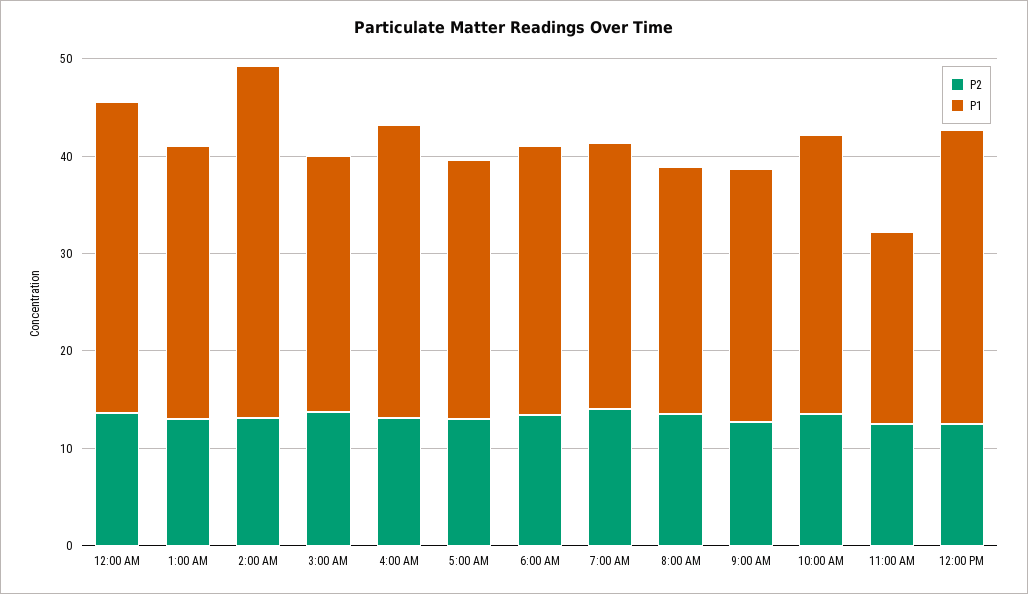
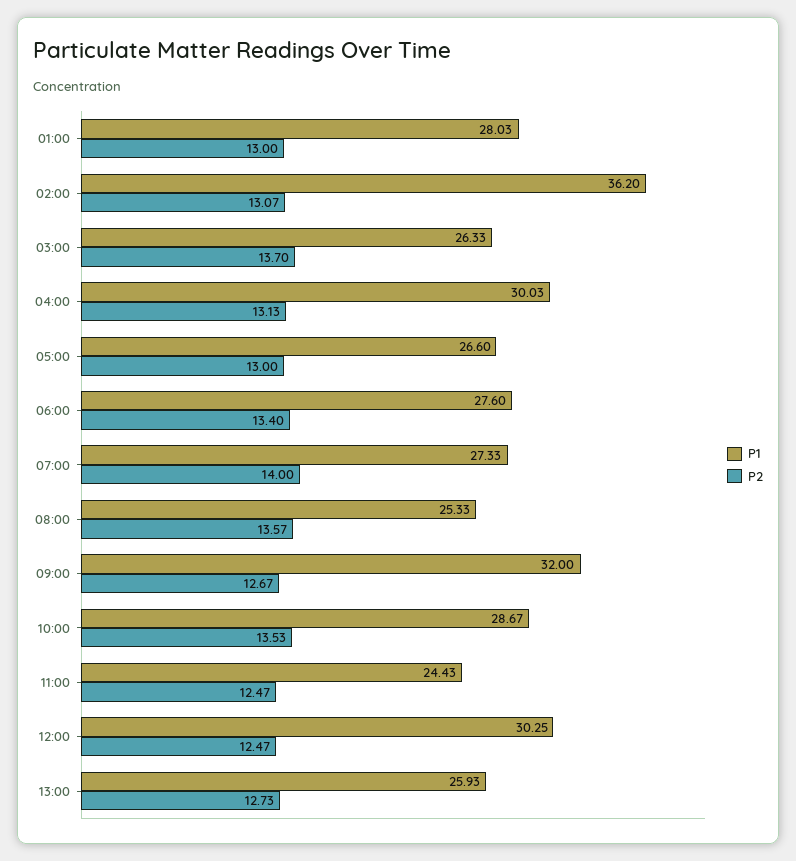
P2, 12:00 AM: 14 -> none
P1, 12:00 AM: 32 -> none
P1, 9:00 AM: 26 -> 32
P1, 11:00 AM: 20 -> 24.43
P1, 13:00: none -> 25.93
P2, 13:00: none -> 12.73

